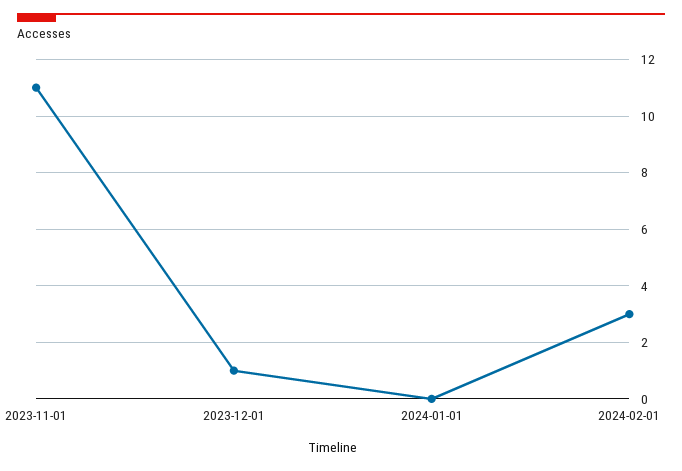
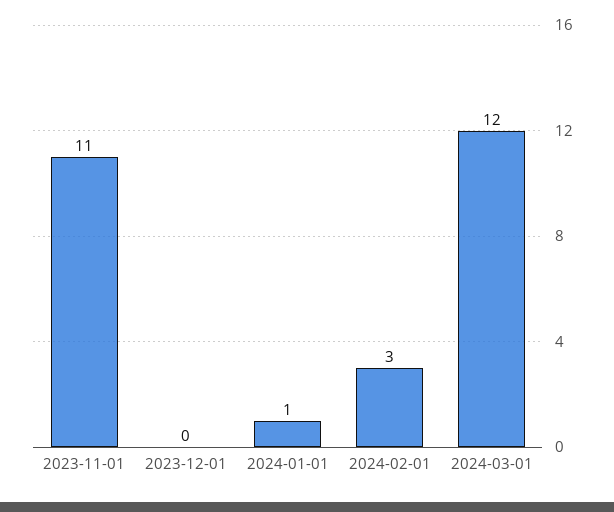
2023-12-01: 1 -> 0
2024-01-01: 0 -> 1
2024-03-01: none -> 12

